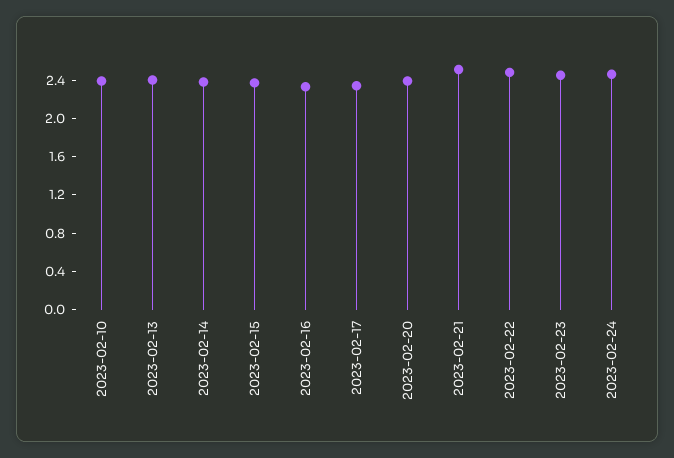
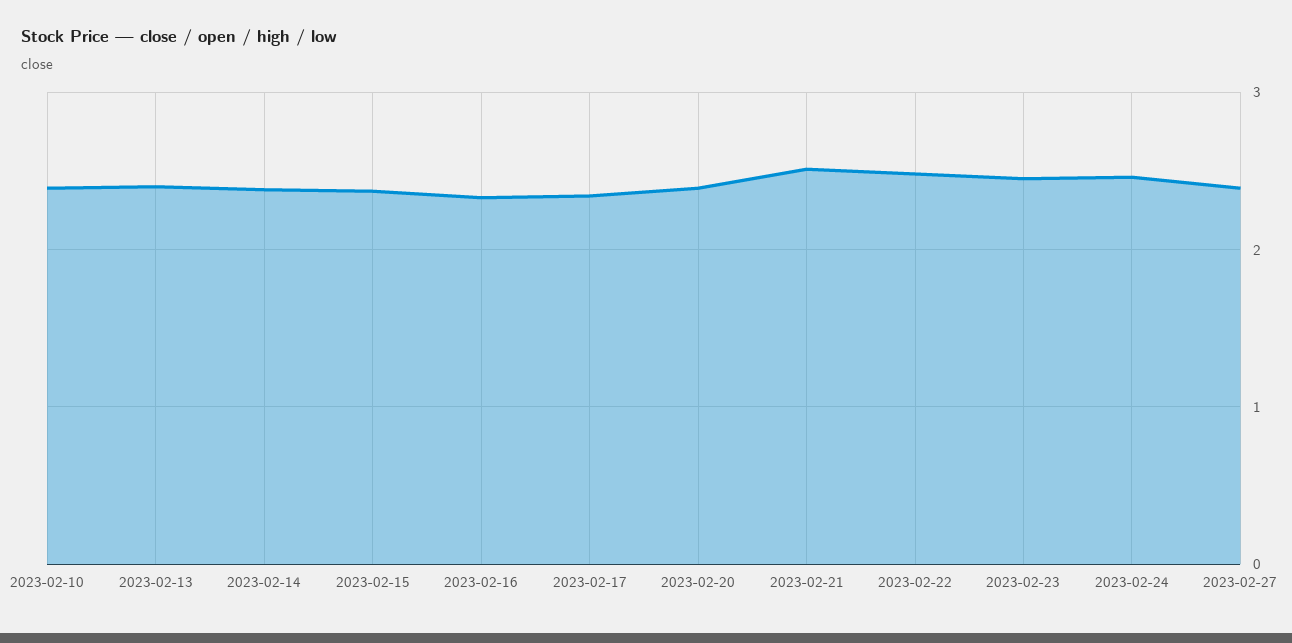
2023-02-27: none -> 2.4

